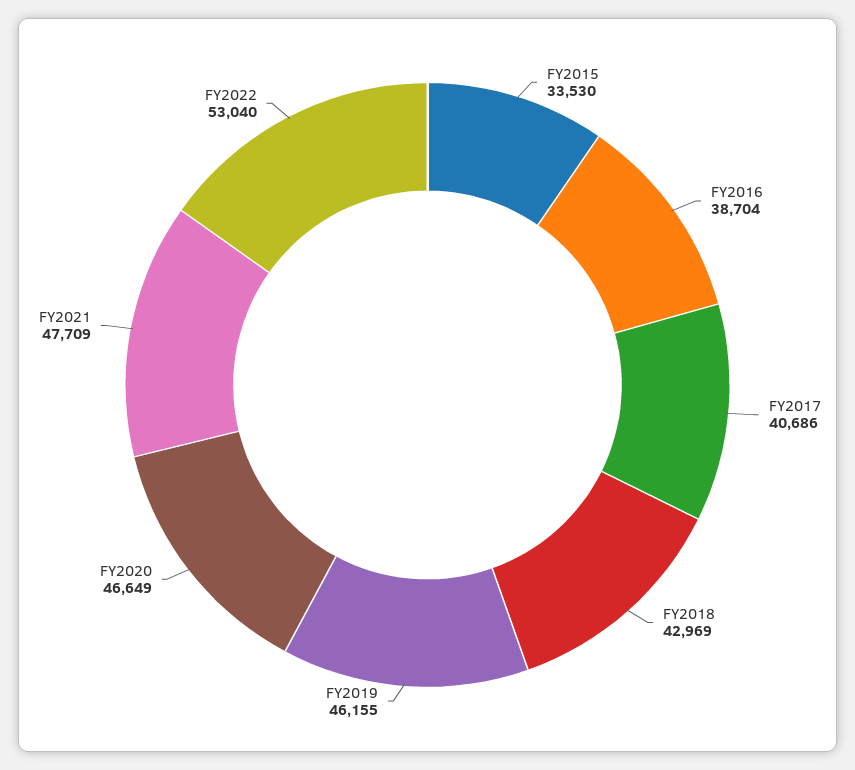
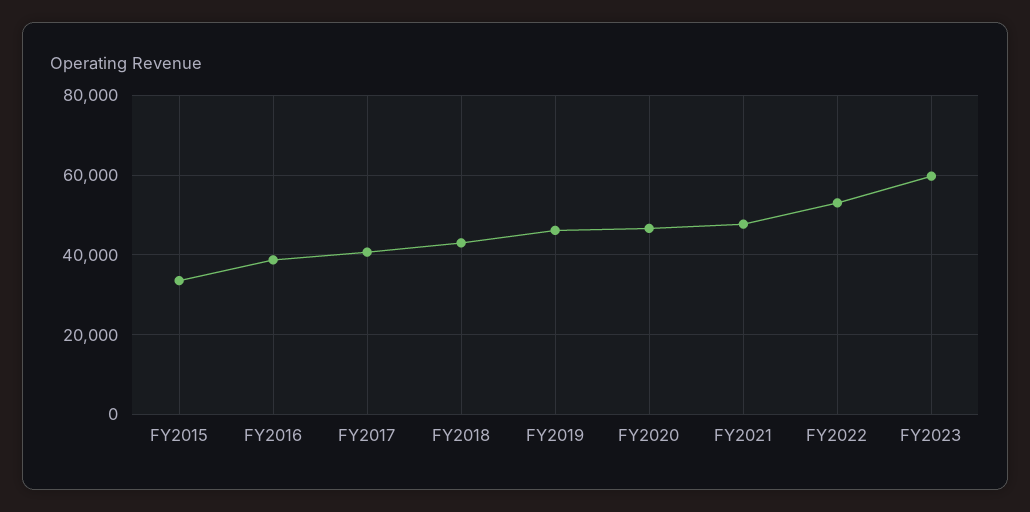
FY2023: none -> 60000

